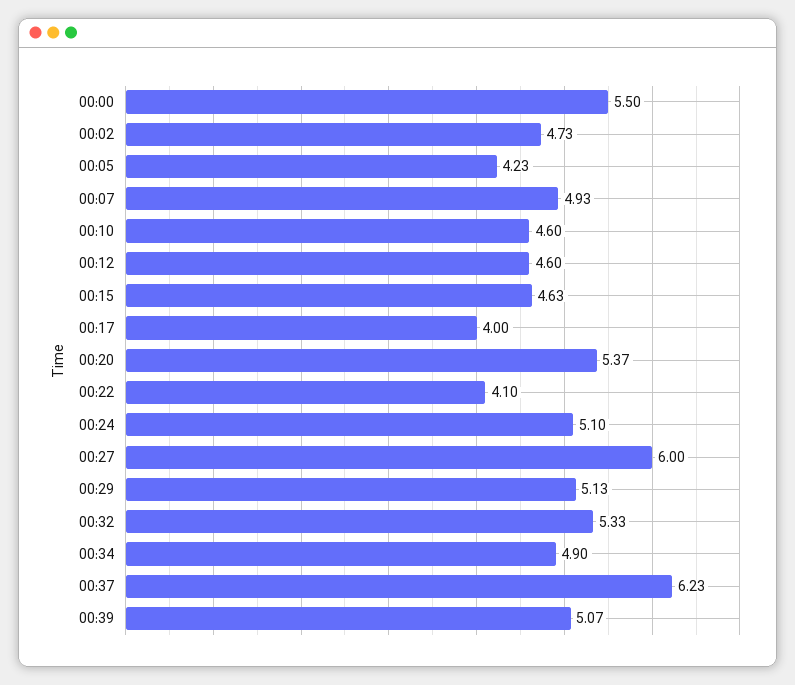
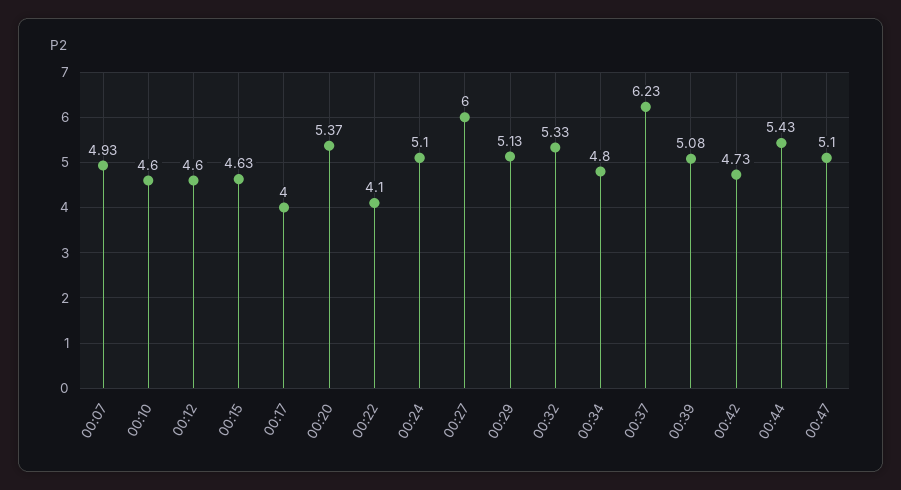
00:00: 5.5 -> none
00:02: 4.73 -> none
00:05: 4.23 -> none
00:34: 4.9 -> 4.8
00:39: 5.07 -> 5.08
00:42: none -> 4.73
00:44: none -> 5.43
00:47: none -> 5.1

